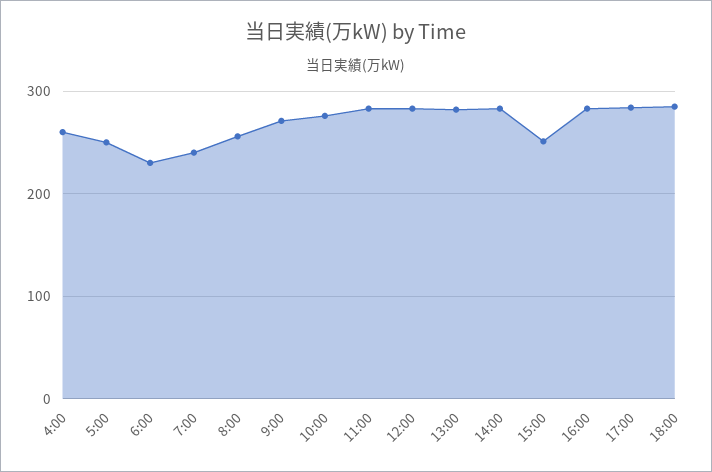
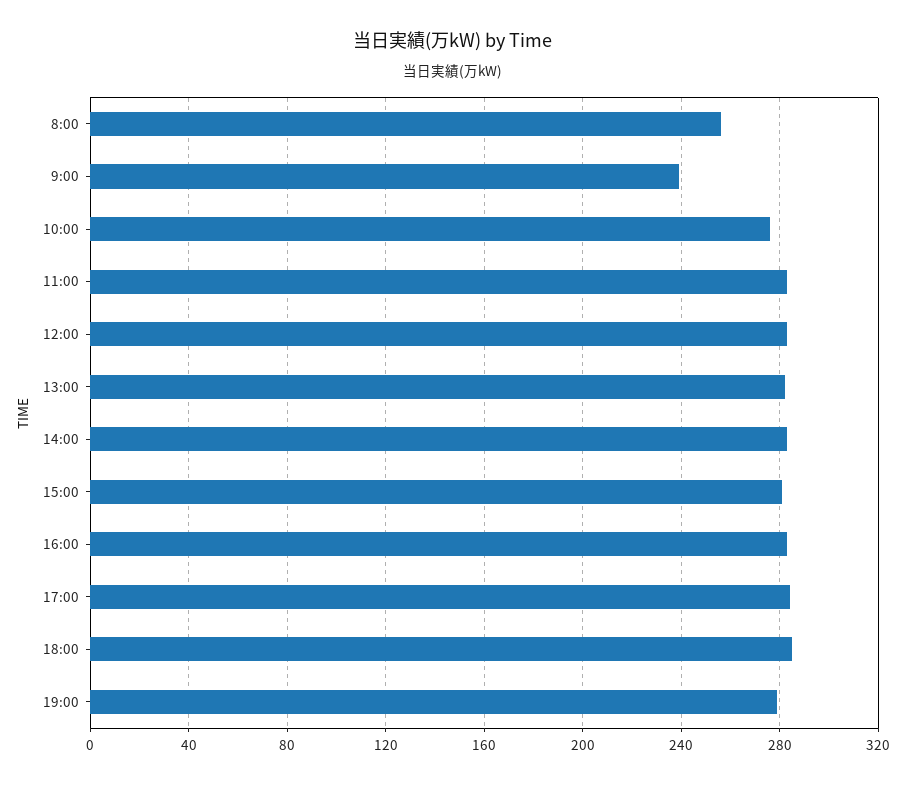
4:00: 260 -> none
5:00: 250 -> none
6:00: 230 -> none
7:00: 240 -> none
9:00: 270 -> 240
15:00: 250 -> 280
19:00: none -> 280

